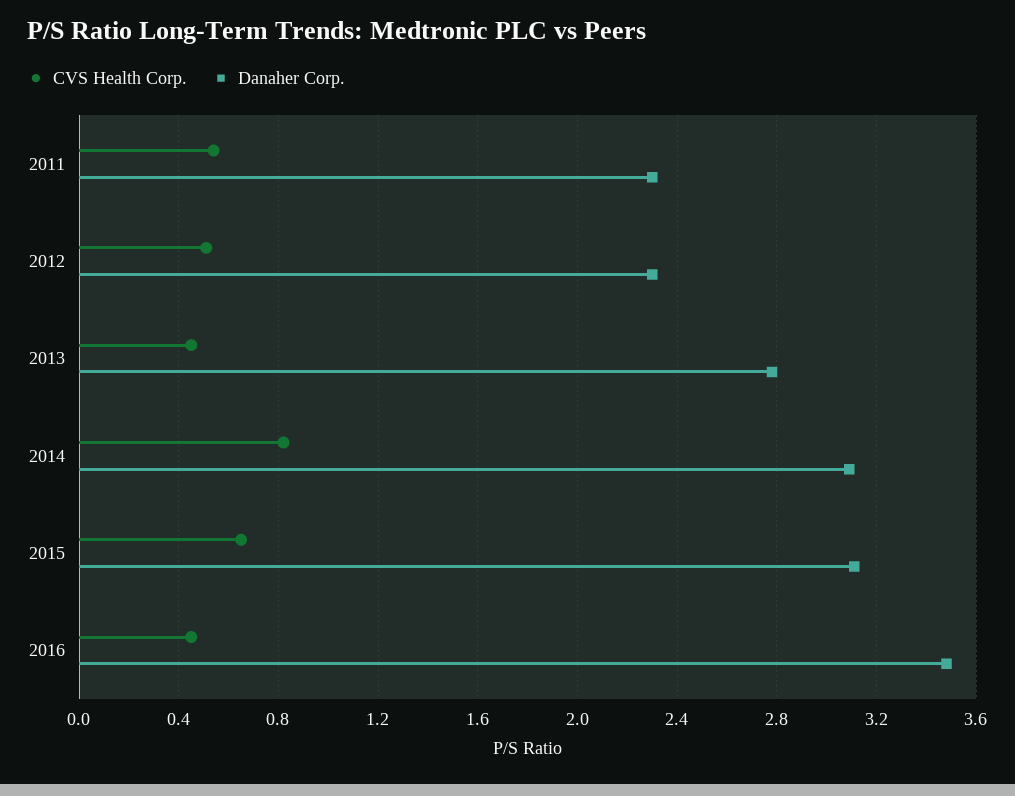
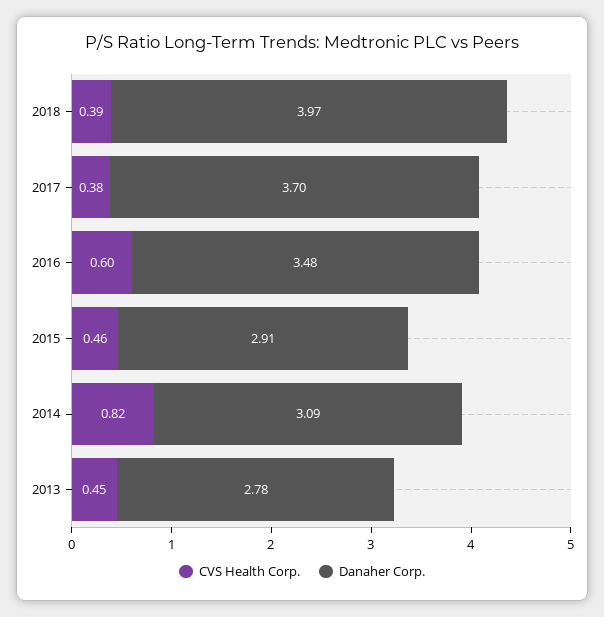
CVS Health Corp., 2011: 0.55 -> none
Danaher Corp., 2011: 2.3 -> none
CVS Health Corp., 2012: 0.5 -> none
Danaher Corp., 2012: 2.3 -> none
CVS Health Corp., 2015: 0.65 -> 0.46
Danaher Corp., 2015: 3.1 -> 2.91
CVS Health Corp., 2016: 0.45 -> 0.6
CVS Health Corp., 2018: none -> 0.39
Danaher Corp., 2018: none -> 3.97
CVS Health Corp., 2017: none -> 0.38
Danaher Corp., 2017: none -> 3.7

